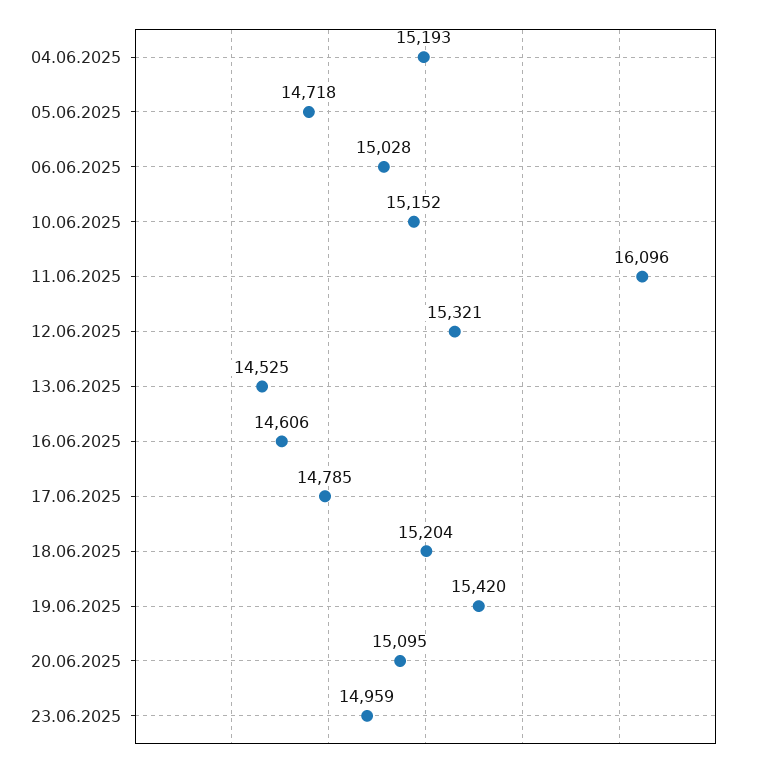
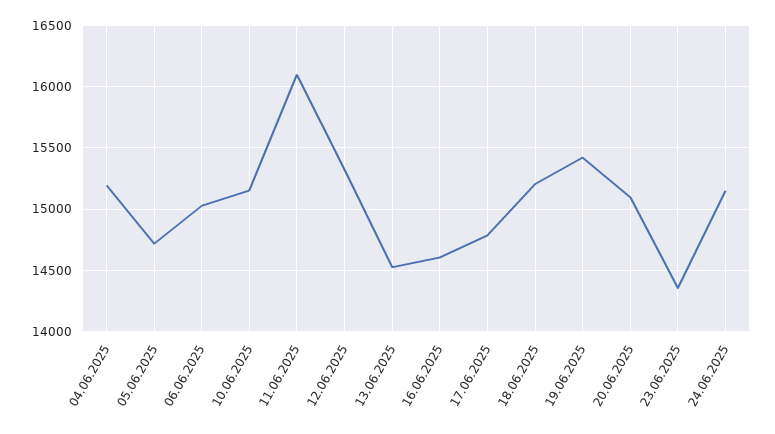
23.06.2025: 14959 -> 14350
24.06.2025: none -> 15150

